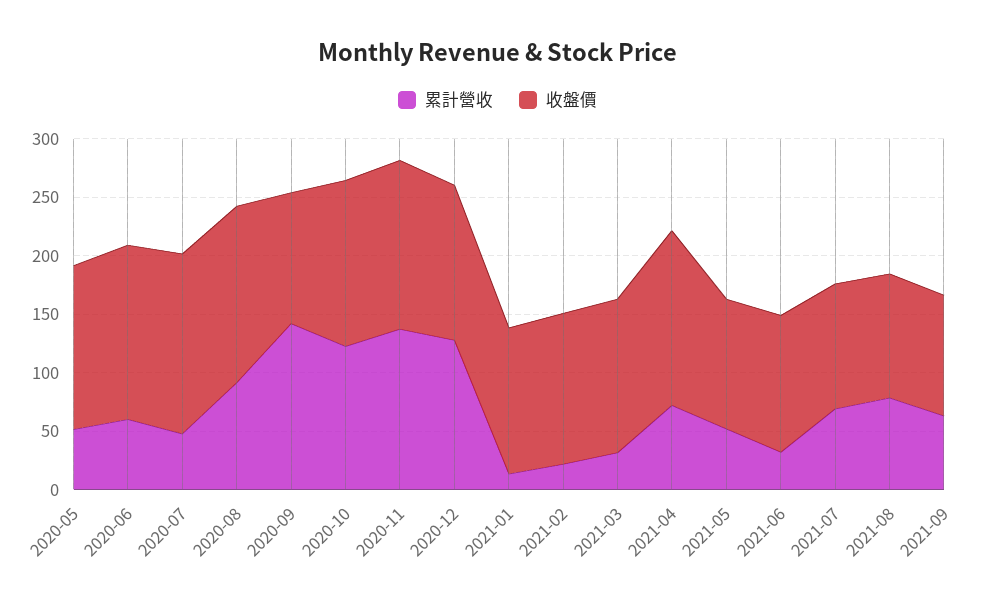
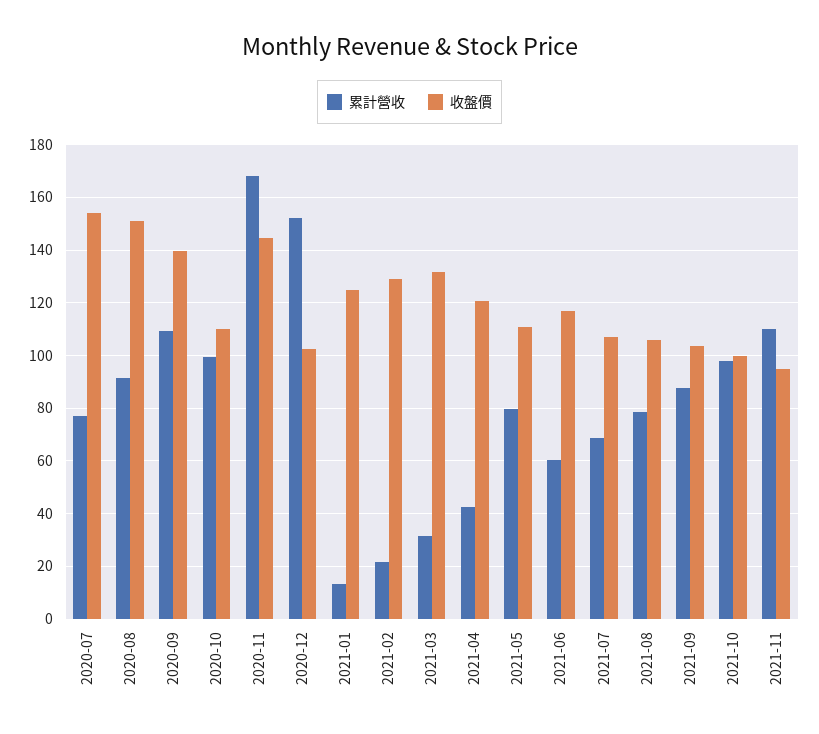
累計營收, 2020-05: 50 -> none
收盤價, 2020-05: 140 -> none
累計營收, 2020-06: 60 -> none
收盤價, 2020-06: 150 -> none
累計營收, 2020-07: 50 -> 77.5
累計營收, 2020-09: 140 -> 110
收盤價, 2020-09: 110 -> 140
累計營收, 2020-10: 120 -> 100
收盤價, 2020-10: 140 -> 110
累計營收, 2020-11: 140 -> 167.5
累計營收, 2020-12: 130 -> 152.5
收盤價, 2020-12: 130 -> 102.5
累計營收, 2021-04: 70 -> 42.5
收盤價, 2021-04: 150 -> 120
累計營收, 2021-05: 50 -> 80
累計營收, 2021-06: 30 -> 60
累計營收, 2021-09: 60 -> 87.5
累計營收, 2021-10: none -> 97.5
收盤價, 2021-10: none -> 100
累計營收, 2021-11: none -> 110
收盤價, 2021-11: none -> 95

